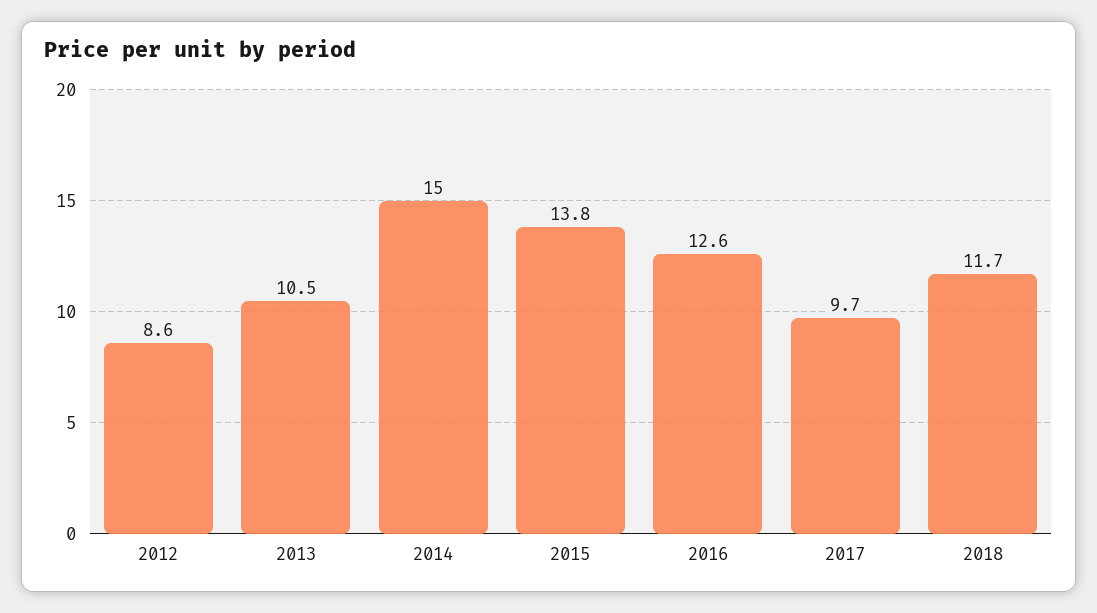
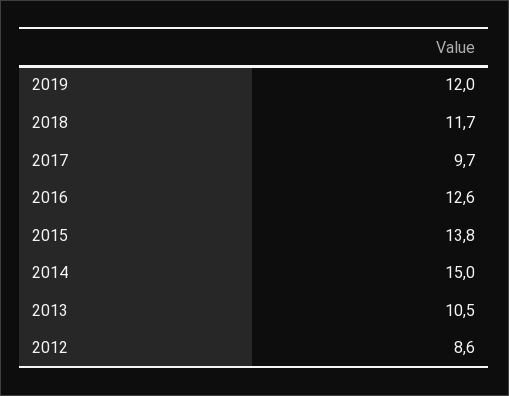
2019: none -> 12

